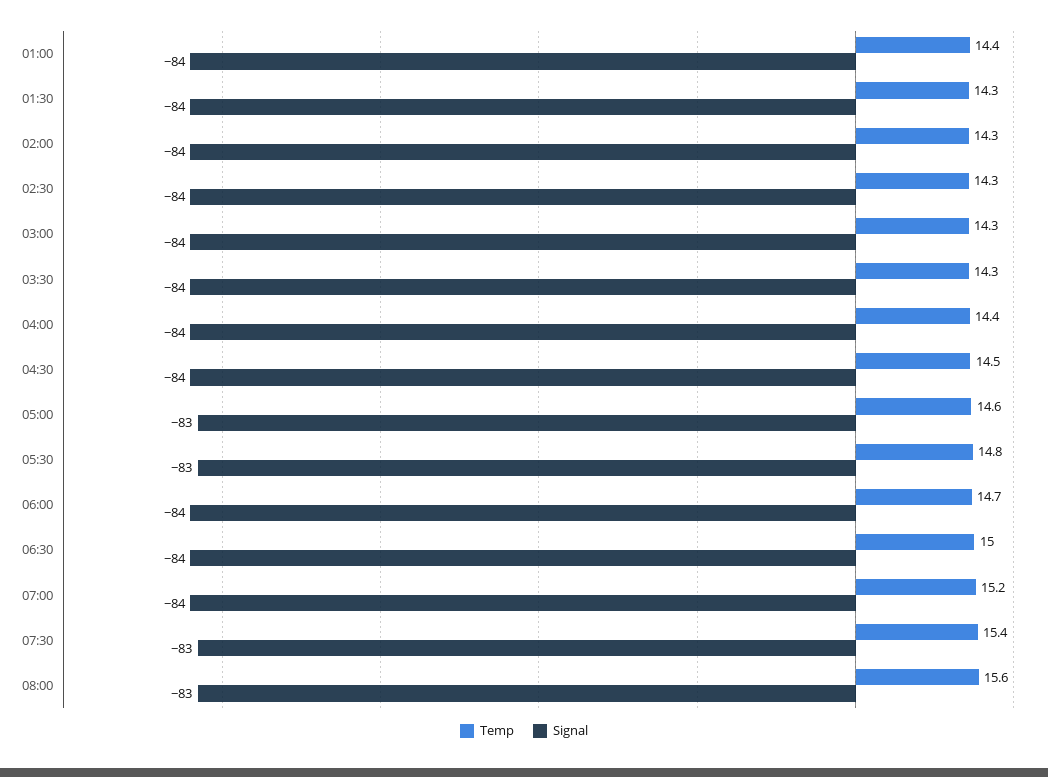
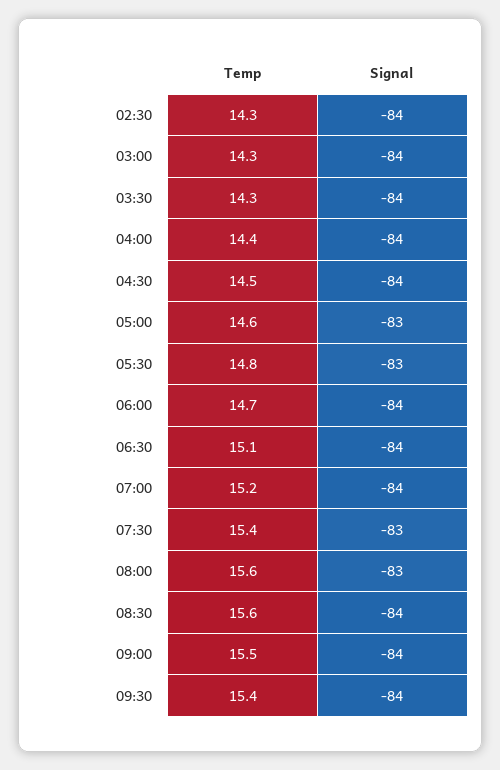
Temp, 01:00: 14.4 -> none
Signal, 01:00: -84 -> none
Temp, 01:30: 14.3 -> none
Signal, 01:30: -84 -> none
Temp, 02:00: 14.3 -> none
Signal, 02:00: -84 -> none
Temp, 06:30: 15 -> 15.1
Temp, 08:30: none -> 15.6
Signal, 08:30: none -> -84
Temp, 09:00: none -> 15.5
Signal, 09:00: none -> -84
Temp, 09:30: none -> 15.4
Signal, 09:30: none -> -84

